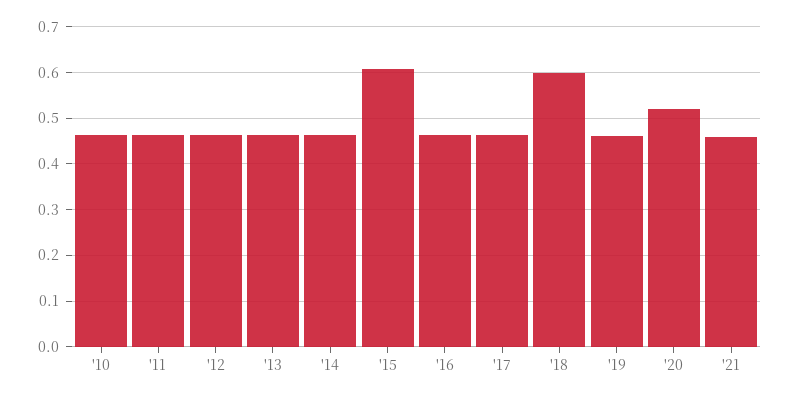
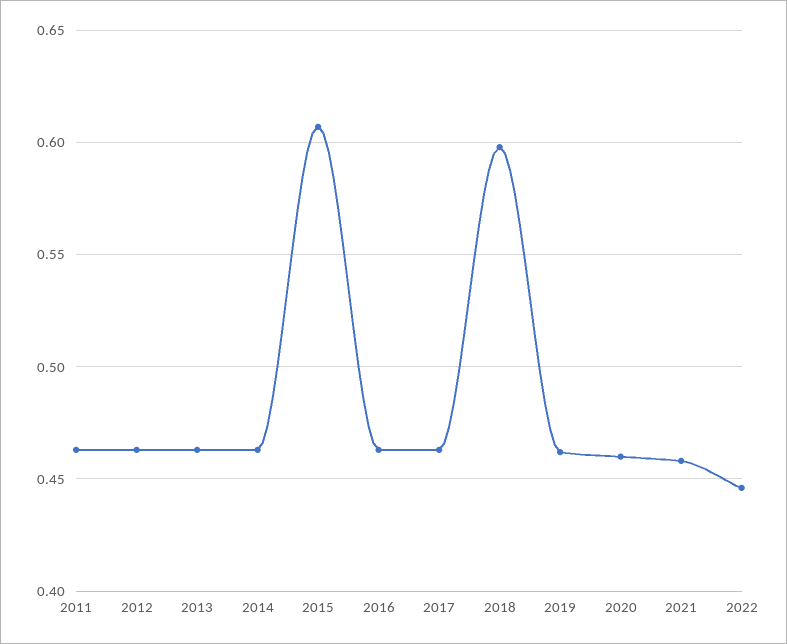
'10: 0.46 -> none
'20: 0.52 -> 0.46
2022: none -> 0.445

